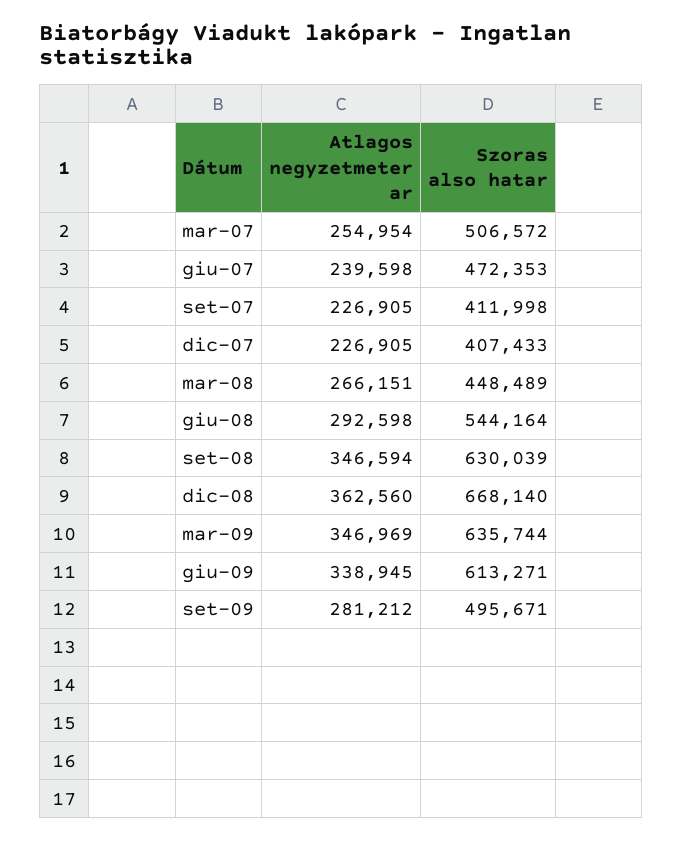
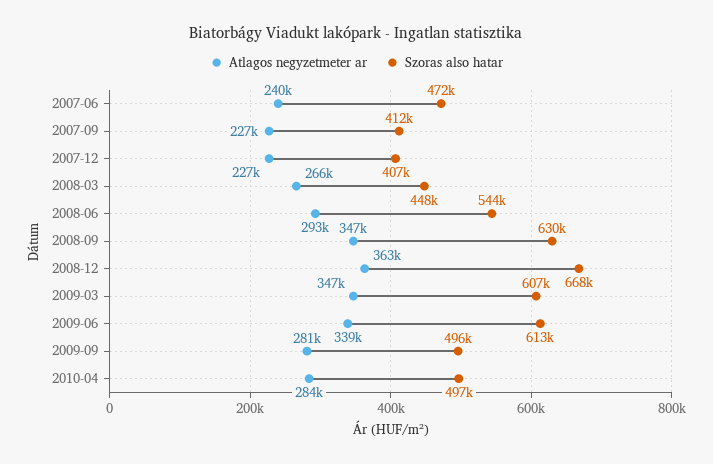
Atlagos negyzetmeter ar, mar-07: 254954 -> none
Szoras also hatar, mar-07: 506572 -> none
Szoras also hatar, mar-09: 635744 -> 607000
Atlagos negyzetmeter ar, 2010-04: none -> 284000
Szoras also hatar, 2010-04: none -> 497000

